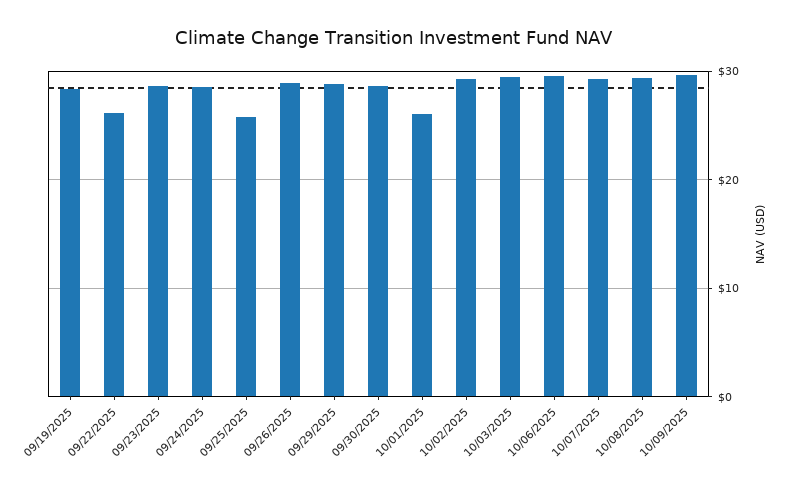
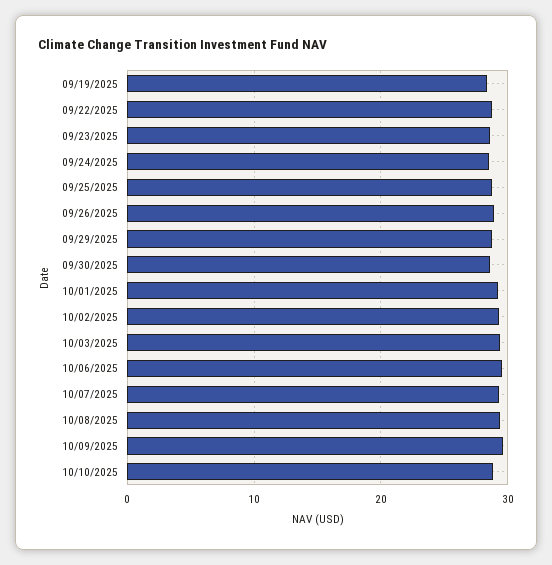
09/22/2025: 26 -> 29
09/25/2025: 26 -> 29
10/01/2025: 26 -> 29
10/10/2025: none -> 29

